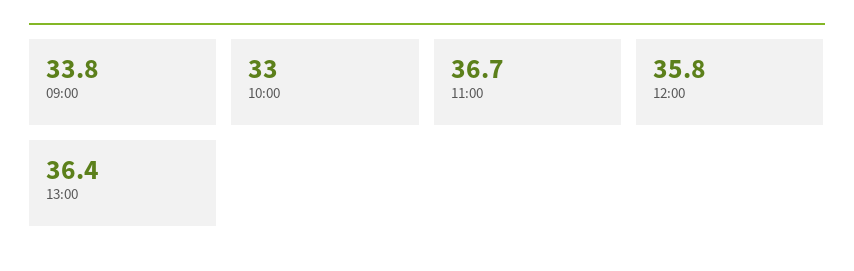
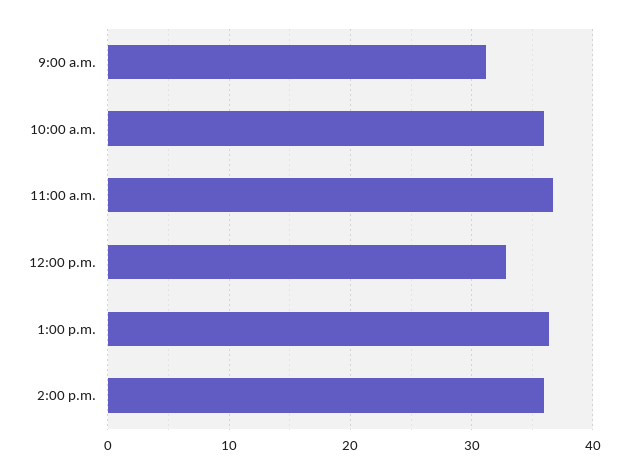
09:00: 33.8 -> 31
10:00: 33 -> 36
12:00: 35.8 -> 33
2:00 p.m.: none -> 36

